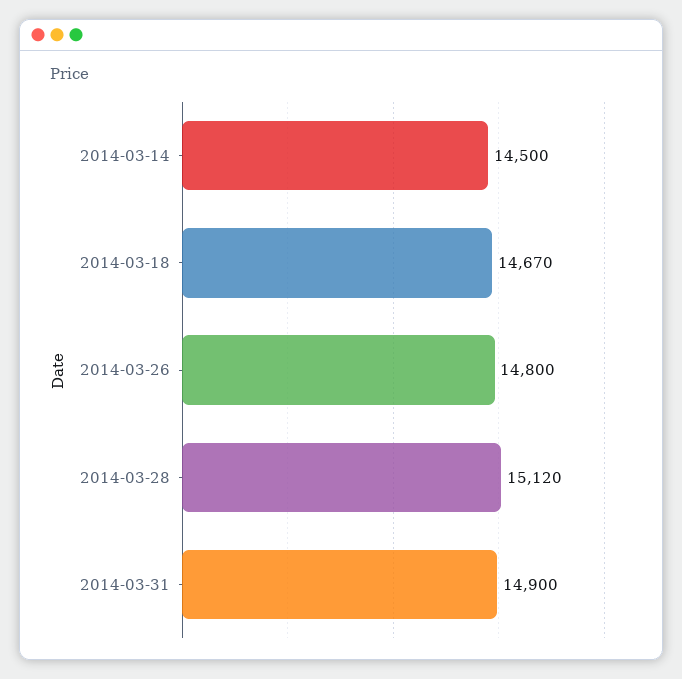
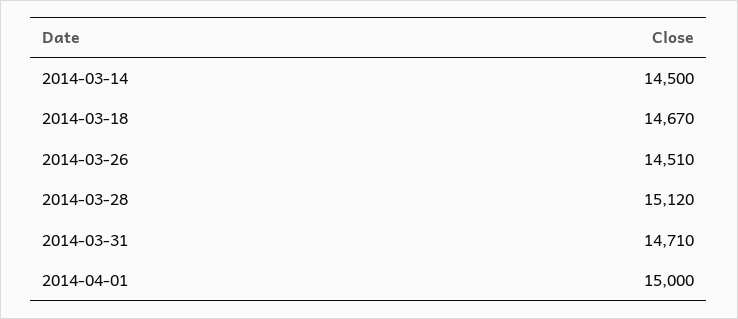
2014-03-26: 14800 -> 14510
2014-03-31: 14900 -> 14710
2014-04-01: none -> 15000

